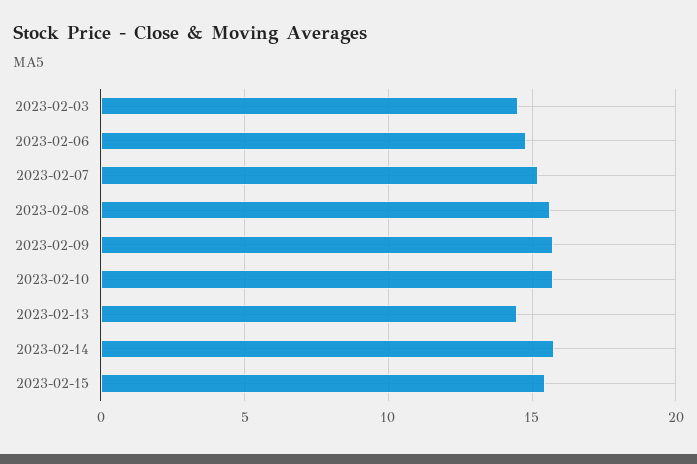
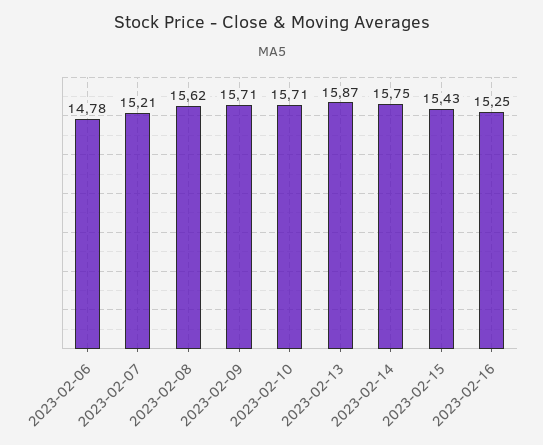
2023-02-03: 14.5 -> none
2023-02-13: 14.5 -> 15.87
2023-02-16: none -> 15.25

